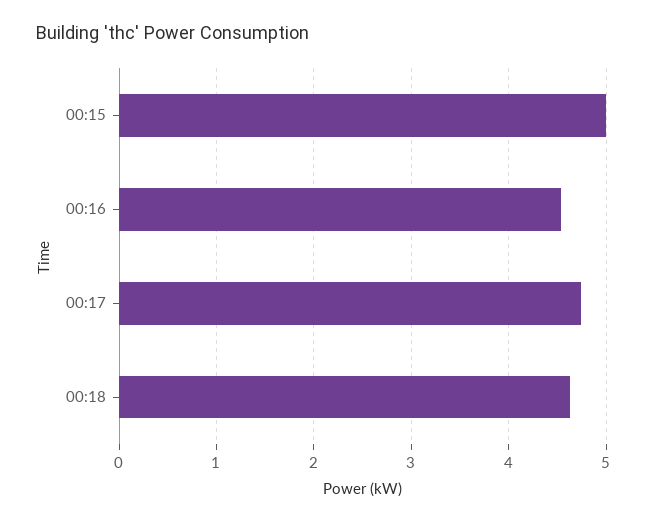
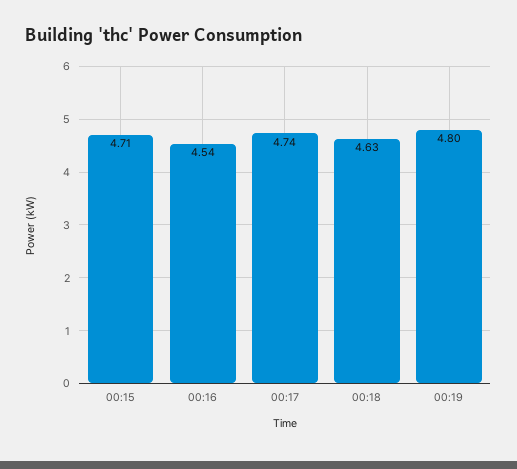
00:15: 5 -> 4.71
00:19: none -> 4.8

